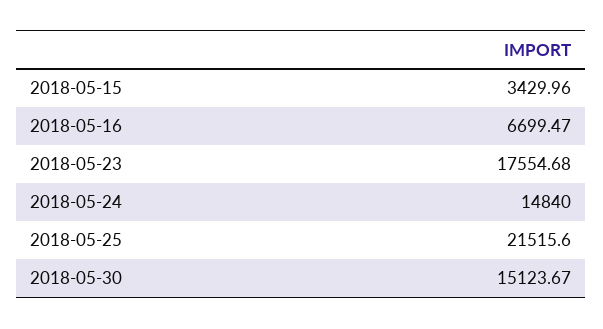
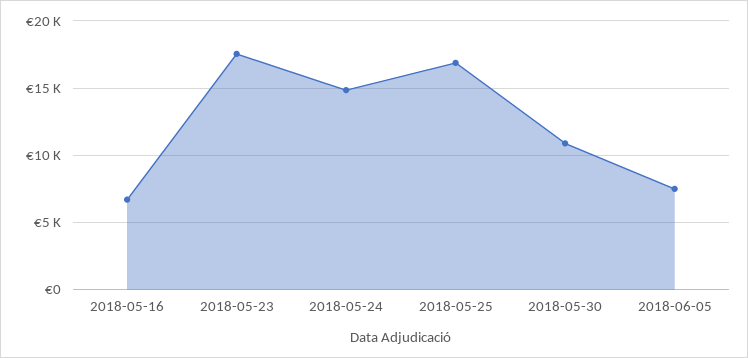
2018-05-15: 3429.96 -> none
2018-05-25: 21515.6 -> 17000
2018-05-30: 15123.67 -> 11000
2018-06-05: none -> 7500

